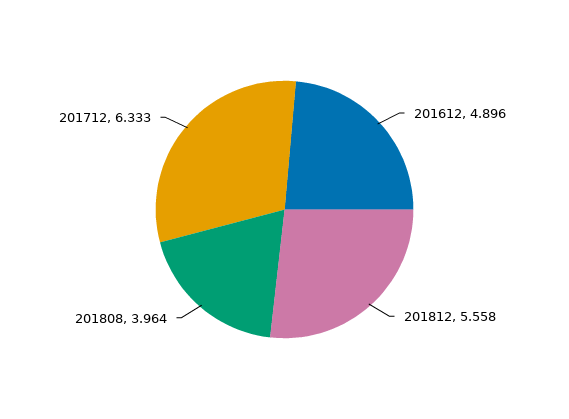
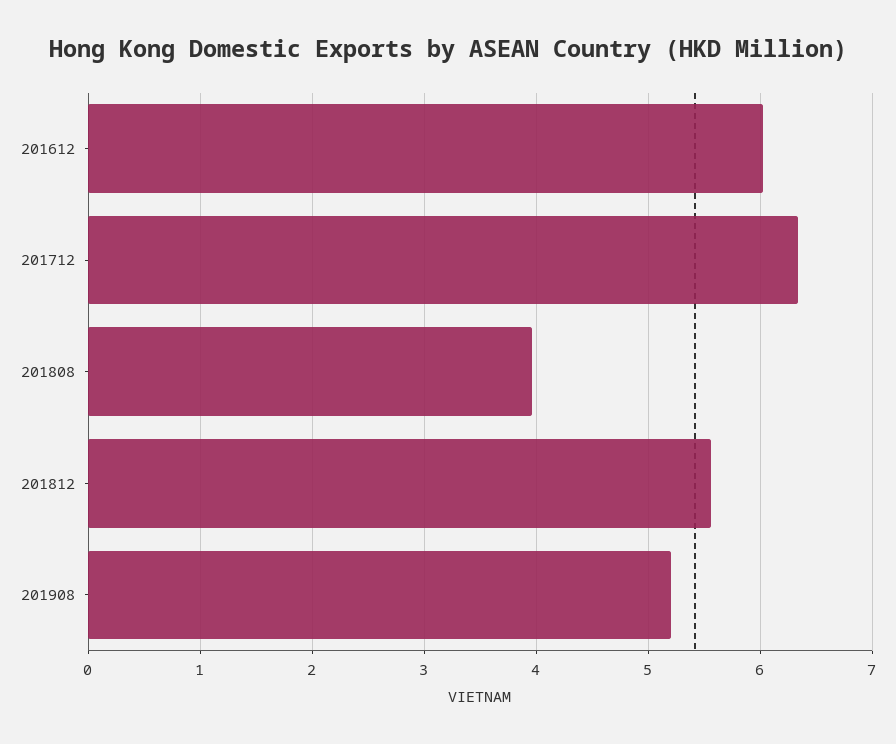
201612: 4.896 -> 6
201908: none -> 5.2

